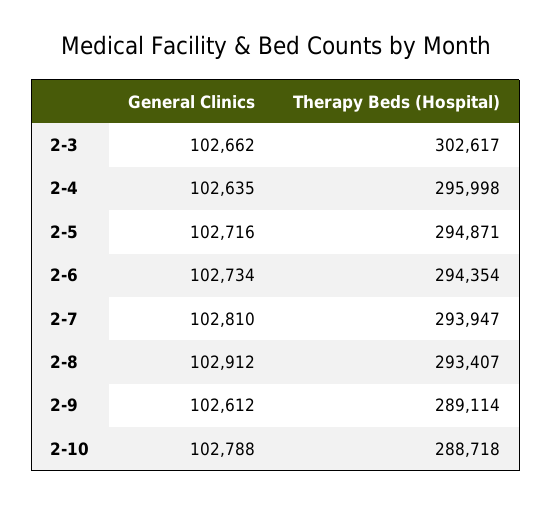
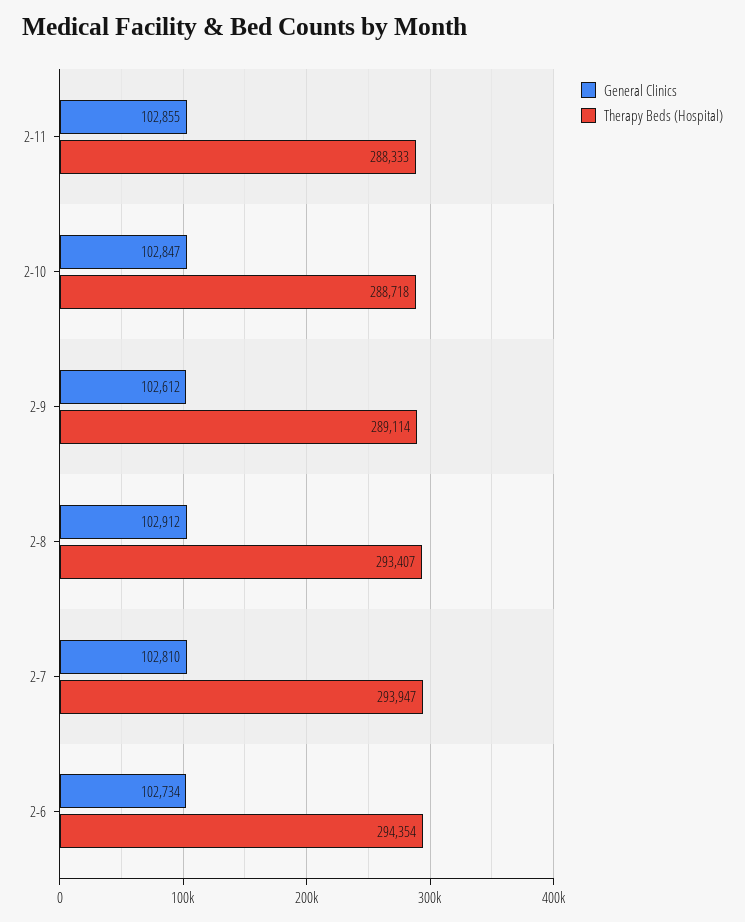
General Clinics, 2-3: 102662 -> none
Therapy Beds (Hospital), 2-3: 302617 -> none
General Clinics, 2-4: 102635 -> none
Therapy Beds (Hospital), 2-4: 295998 -> none
General Clinics, 2-5: 102716 -> none
Therapy Beds (Hospital), 2-5: 294871 -> none
General Clinics, 2-10: 102788 -> 102847
General Clinics, 2-11: none -> 102855
Therapy Beds (Hospital), 2-11: none -> 288333

